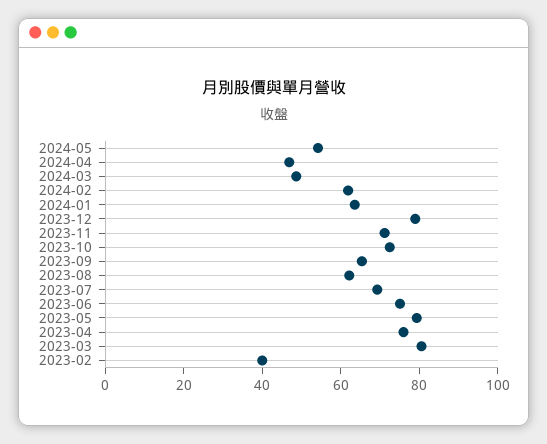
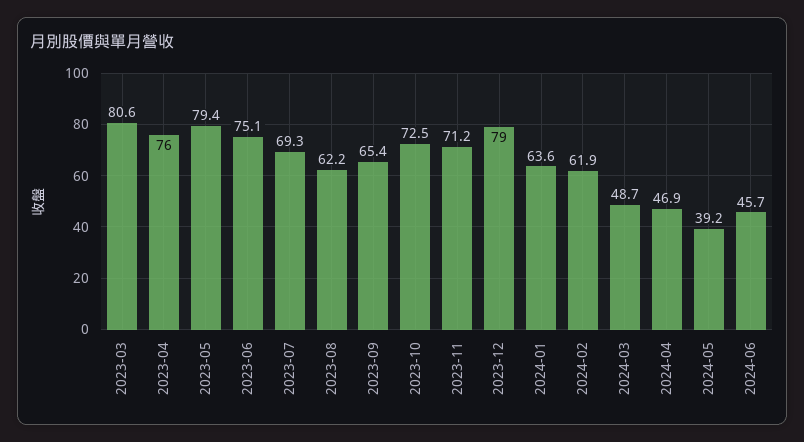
2024-05: 55 -> 39.2
2023-02: 40 -> none
2024-06: none -> 45.7

